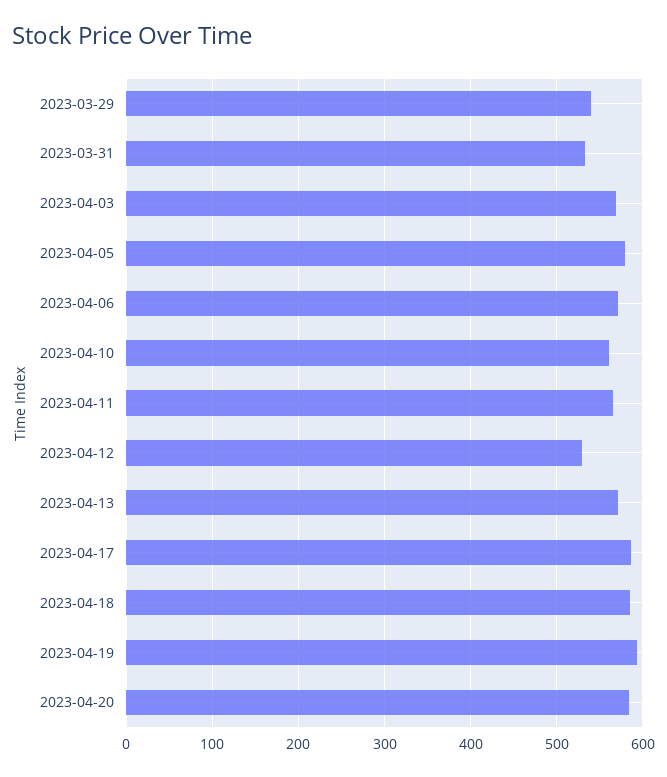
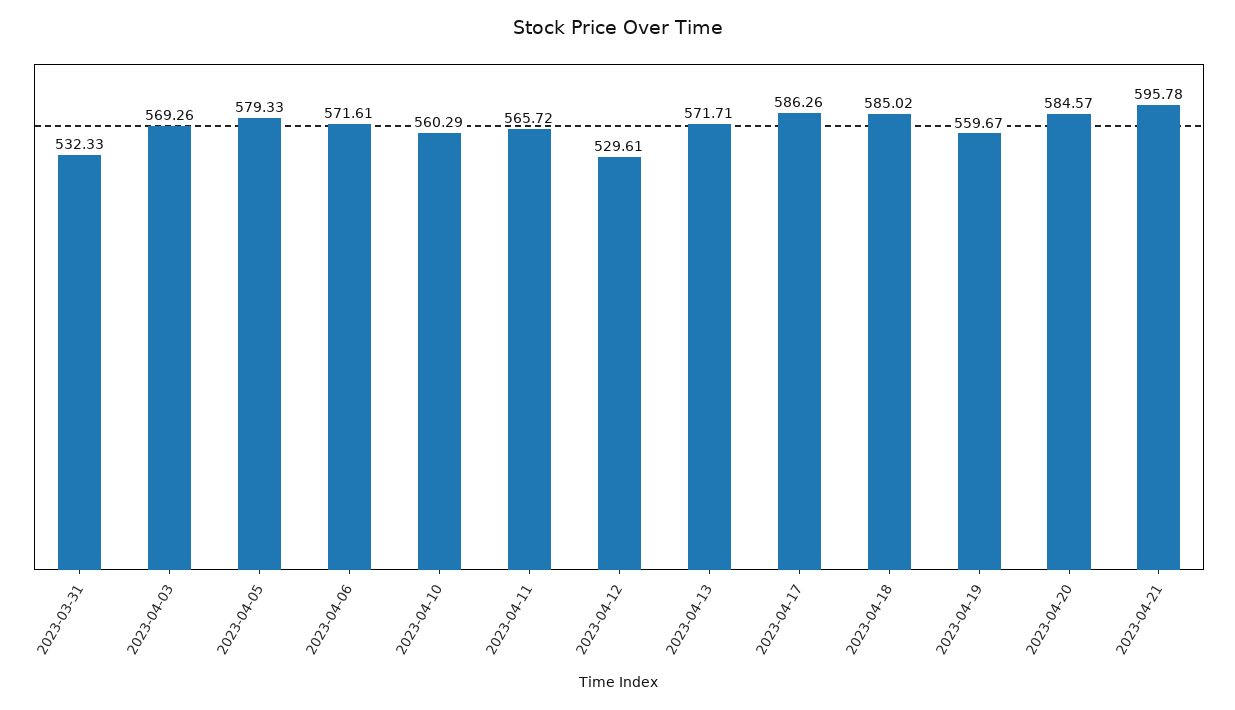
2023-03-29: 540 -> none
2023-04-19: 590 -> 559.67
2023-04-21: none -> 595.78

